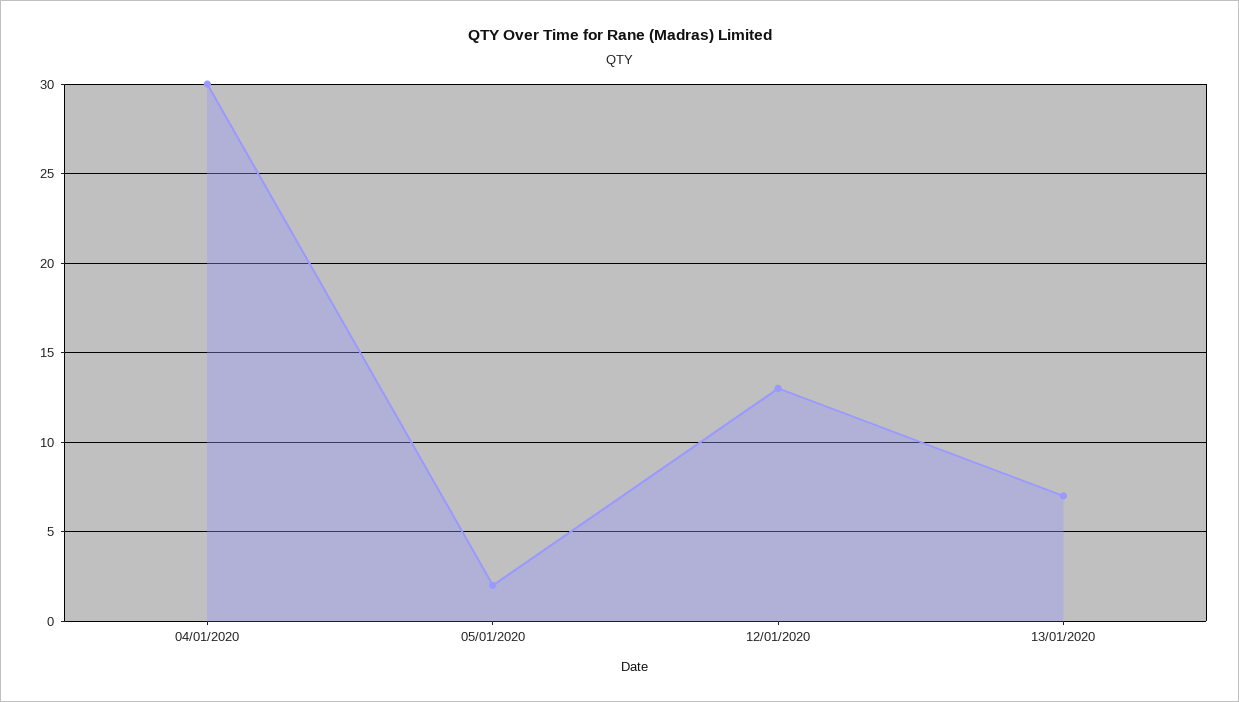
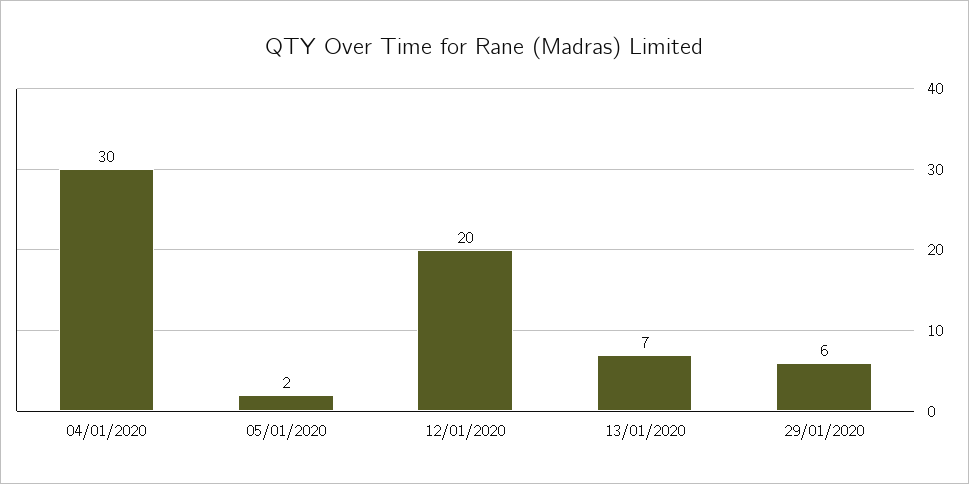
12/01/2020: 13 -> 20
29/01/2020: none -> 6

